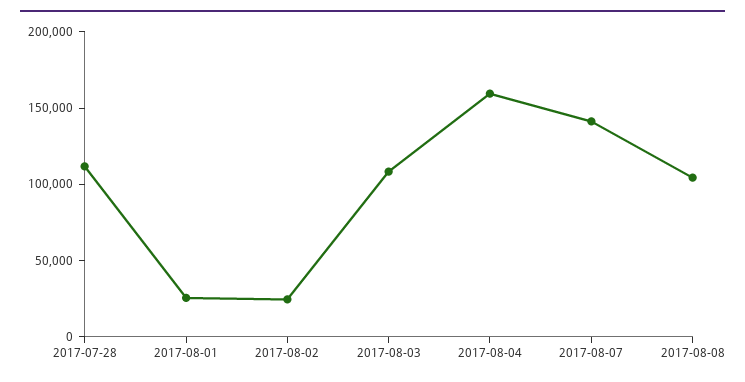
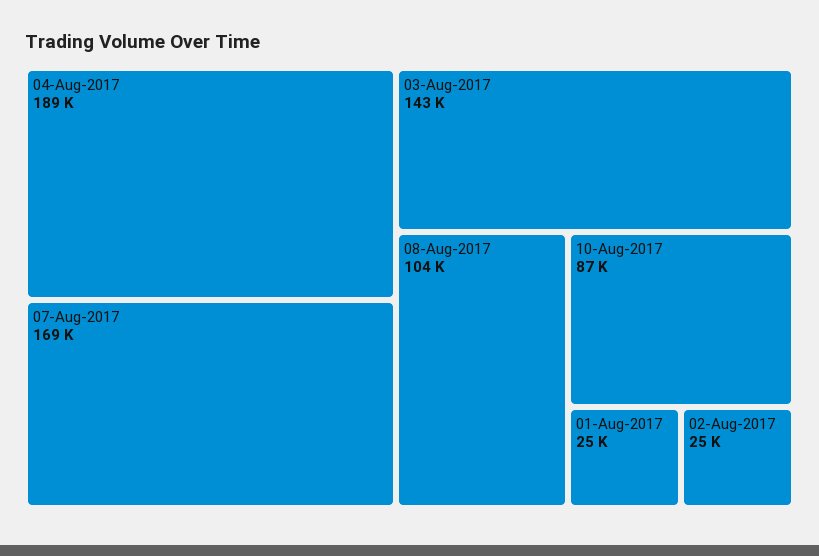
2017-07-28: 110000 -> none
2017-08-03: 110000 -> 143000
2017-08-04: 160000 -> 189000
2017-08-07: 140000 -> 169000
10-Aug-2017: none -> 87000

